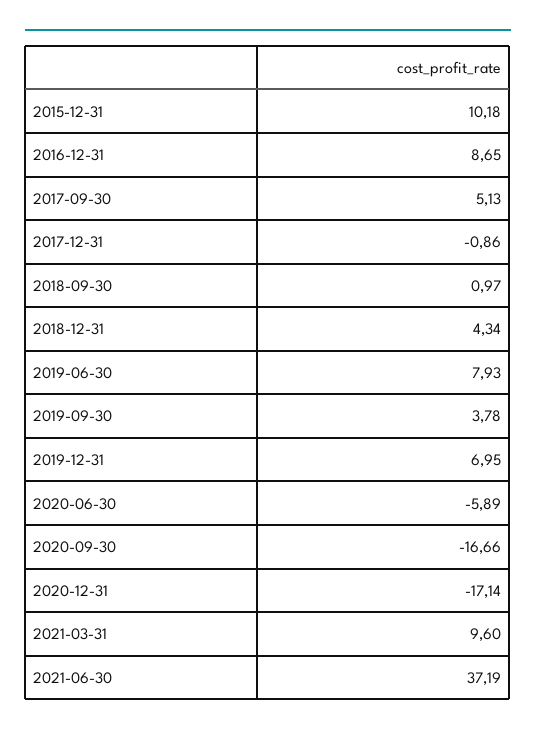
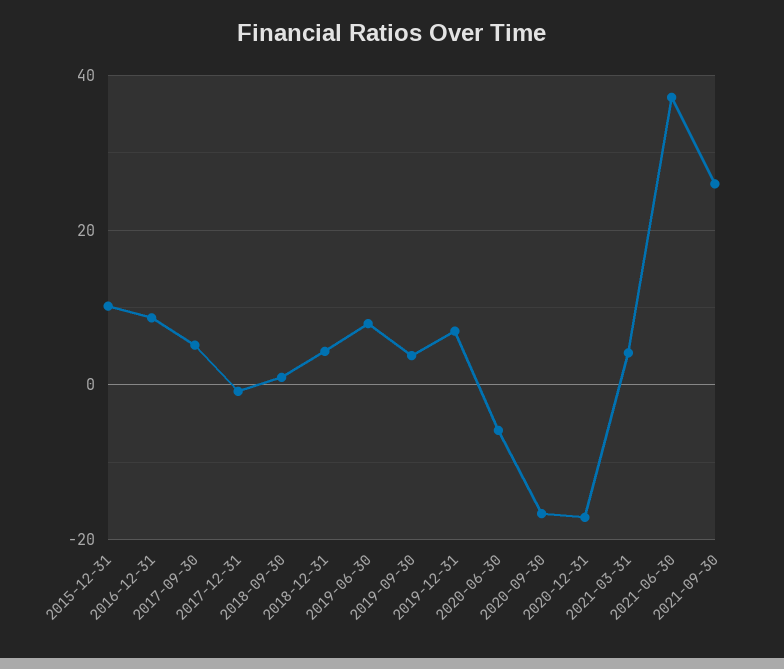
2021-03-31: 9.6 -> 4
2021-09-30: none -> 26

